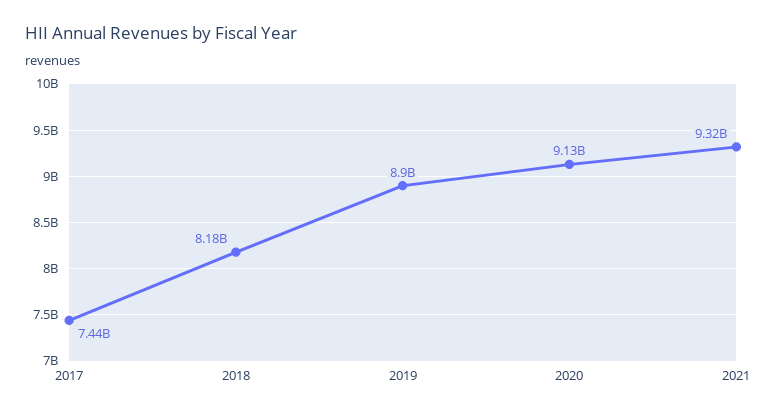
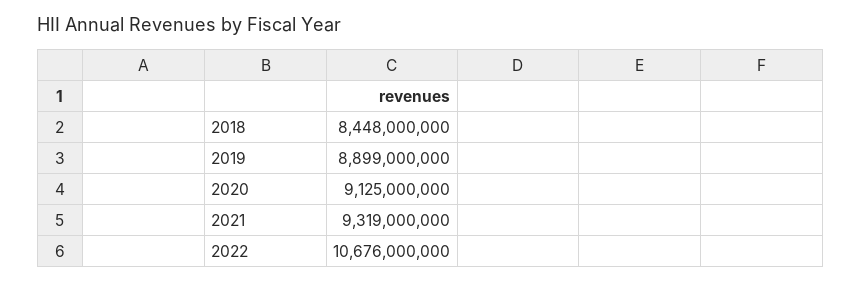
2017: 7440000000 -> none
2018: 8180000000 -> 8448000000
2022: none -> 10676000000

